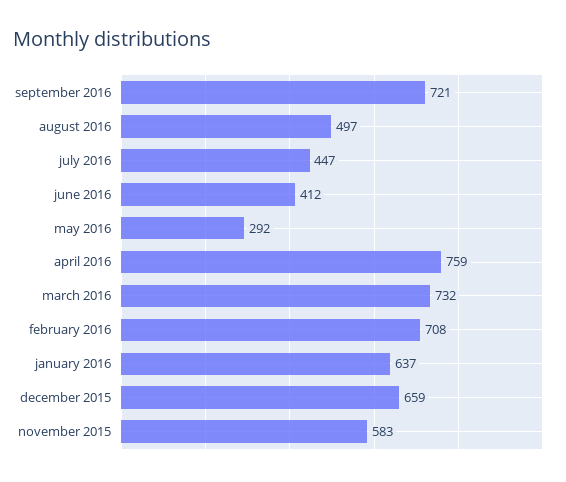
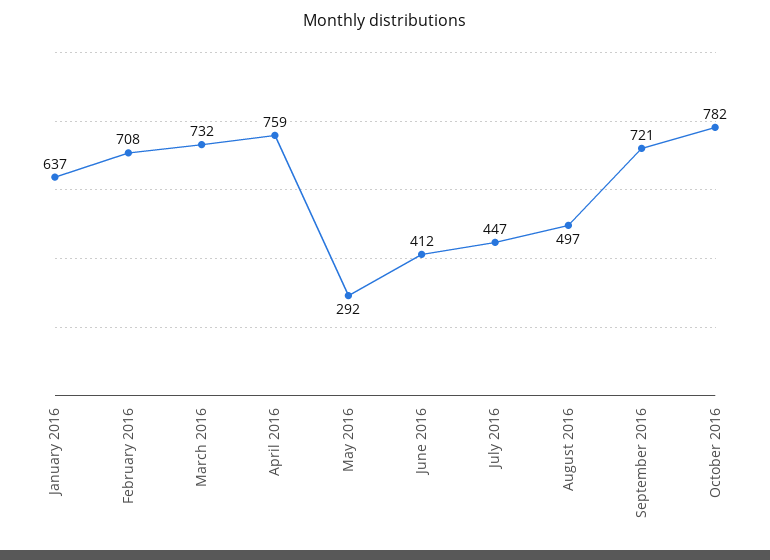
december 2015: 659 -> none
november 2015: 583 -> none
October 2016: none -> 782

